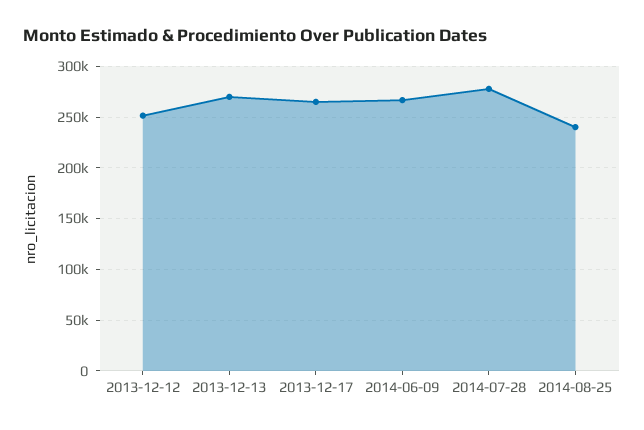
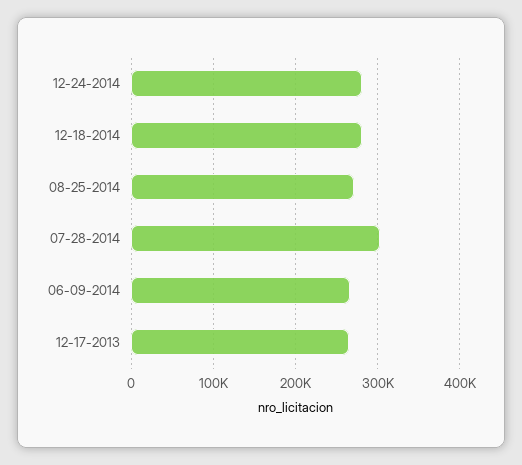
2013-12-12: 250000 -> none
2013-12-13: 270000 -> none
2014-07-28: 280000 -> 300000
2014-08-25: 240000 -> 270000
12-24-2014: none -> 280000
12-18-2014: none -> 280000

